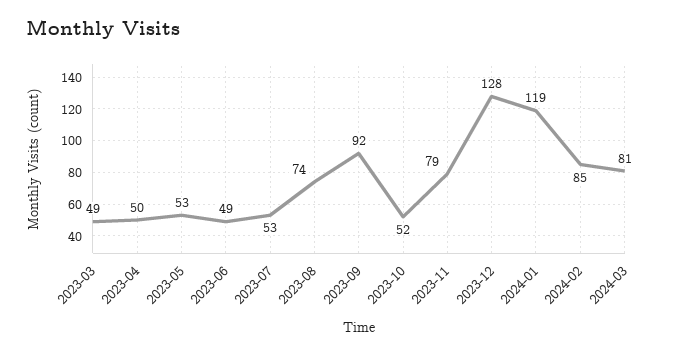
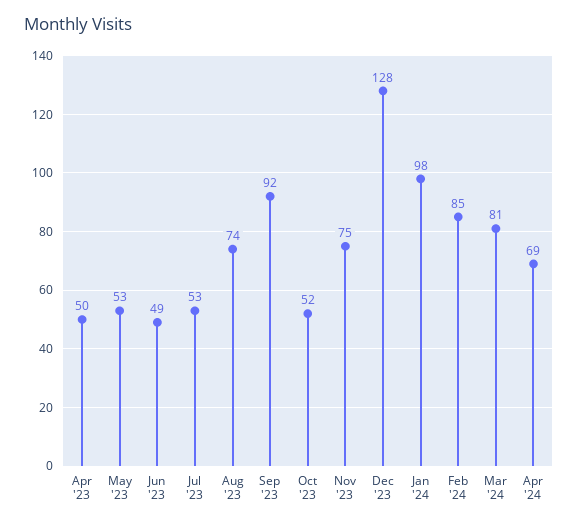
2023-03: 49 -> none
2023-11: 79 -> 75
2024-01: 119 -> 98
Apr '24: none -> 69

